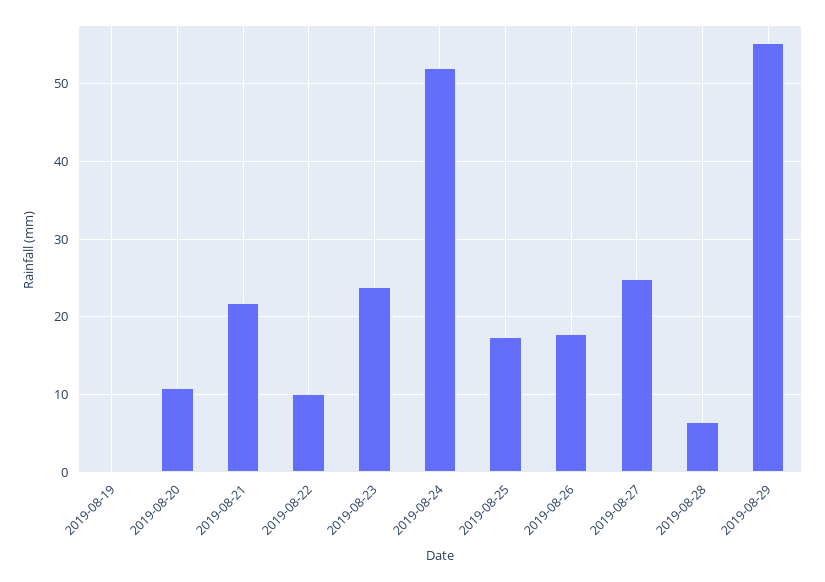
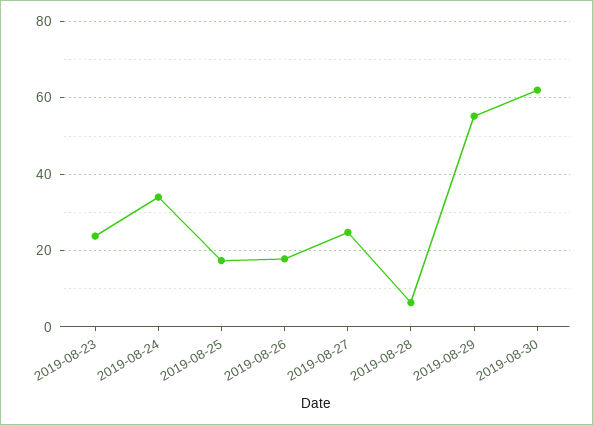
2019-08-19: 0 -> none
2019-08-20: 11 -> none
2019-08-21: 22 -> none
2019-08-22: 10 -> none
2019-08-24: 52 -> 34
2019-08-30: none -> 62

